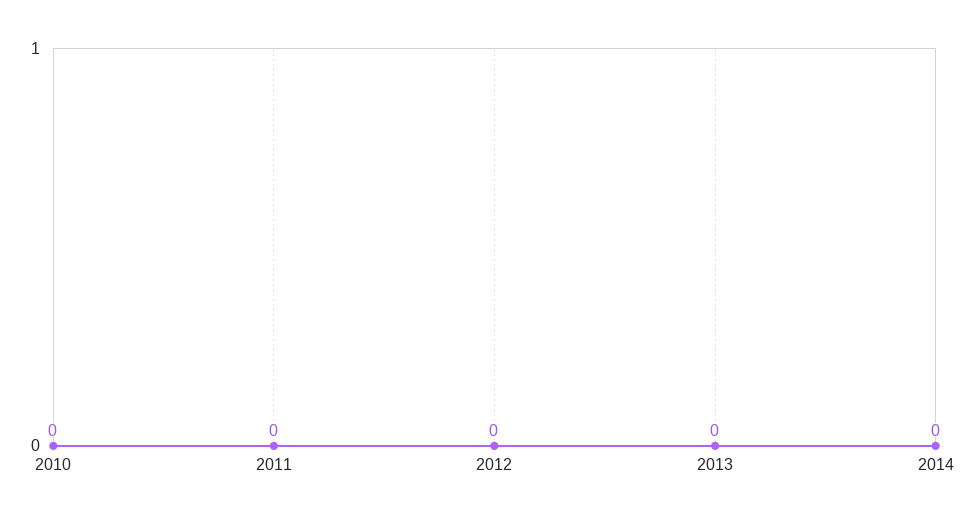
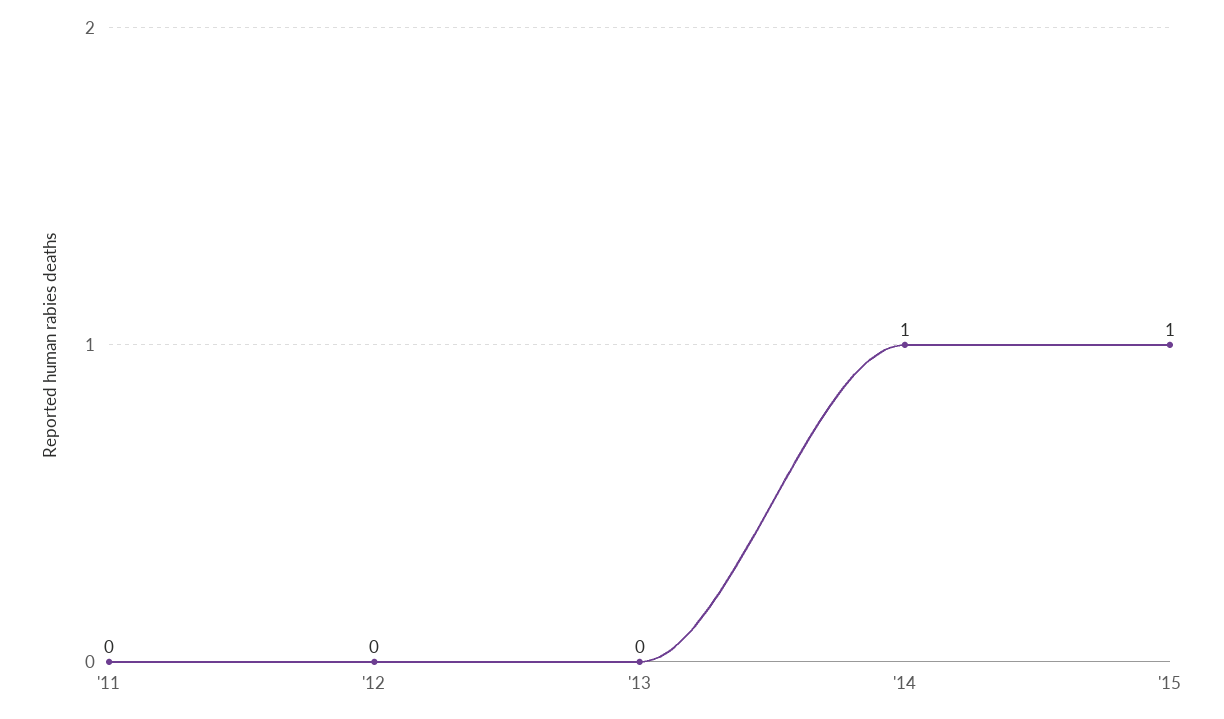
2010: 0 -> none
2014: 0 -> 1
'15: none -> 1

